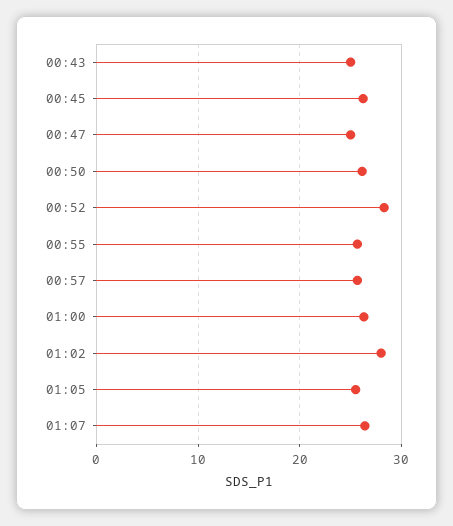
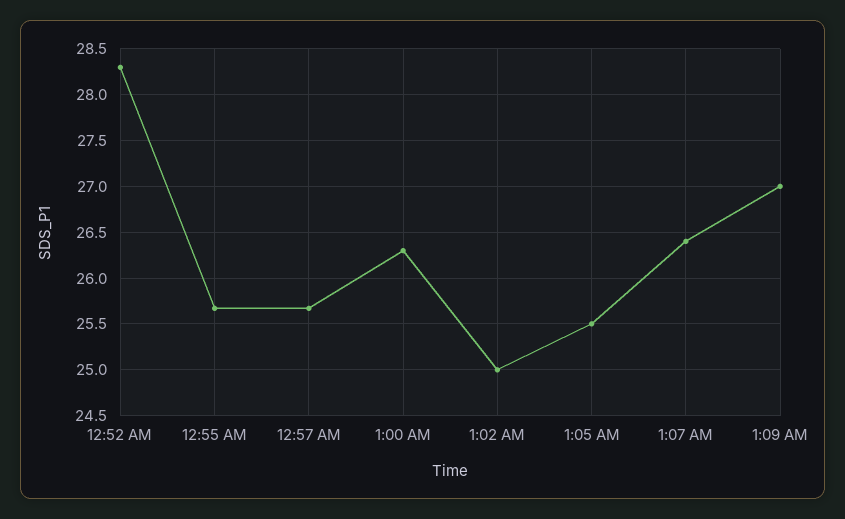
00:43: 25 -> none
00:45: 26 -> none
00:47: 25 -> none
00:50: 26 -> none
01:02: 28 -> 25
1:09 AM: none -> 27

